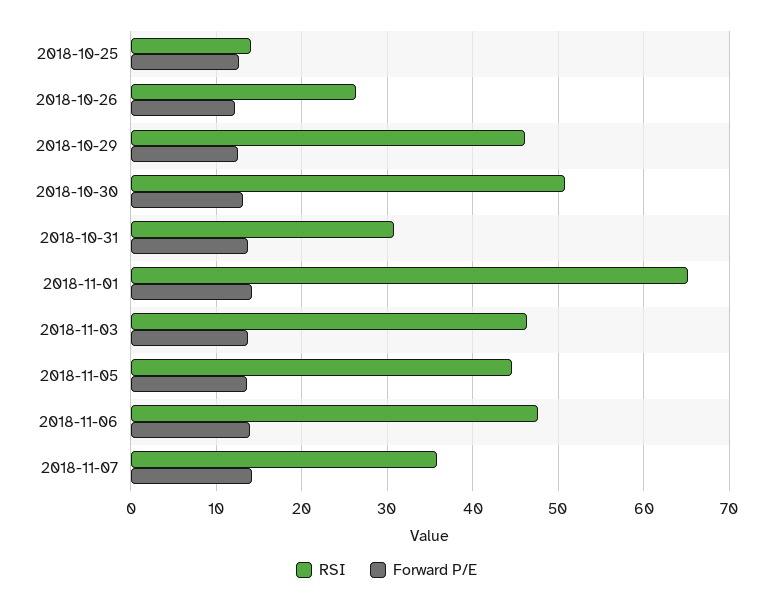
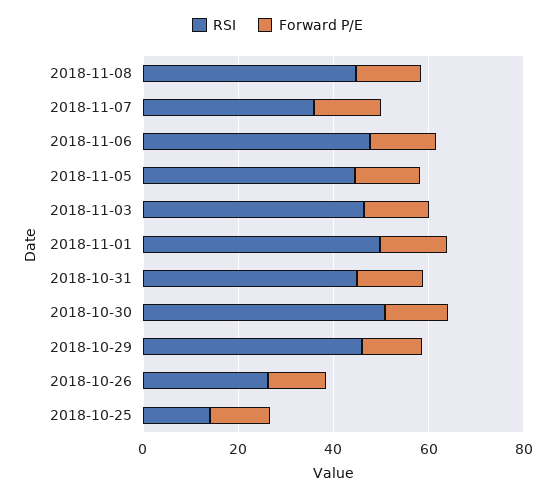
RSI, 2018-10-31: 31 -> 45
RSI, 2018-11-01: 65 -> 50
RSI, 2018-11-08: none -> 45
Forward P/E, 2018-11-08: none -> 15

